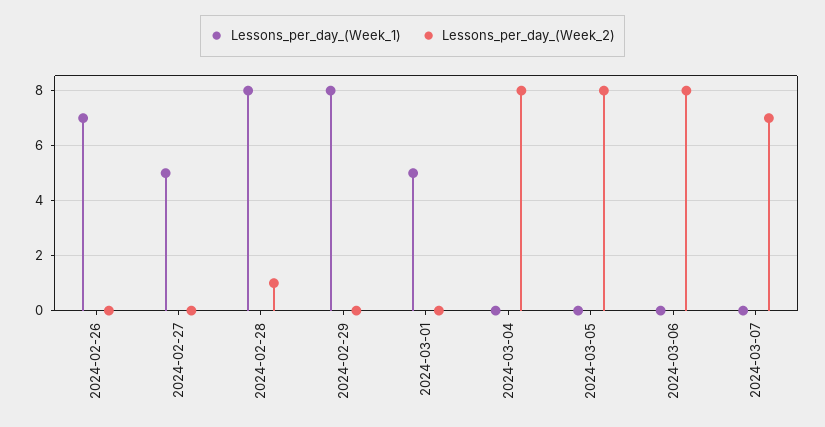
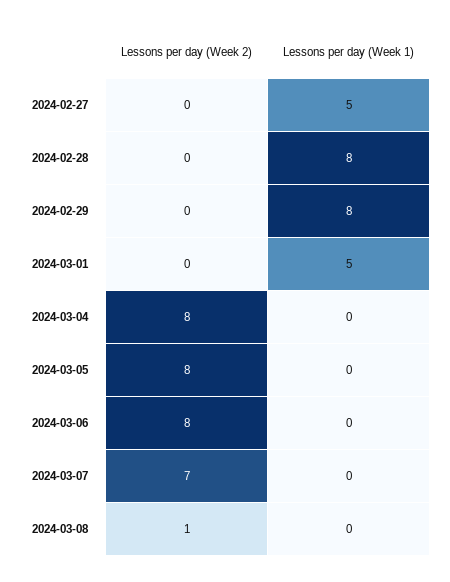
Lessons_per_day_(Week_1), 2024-02-26: 7 -> none
Lessons_per_day_(Week_2), 2024-02-26: 0 -> none
Lessons_per_day_(Week_2), 2024-02-28: 1 -> 0
Lessons_per_day_(Week_2), 2024-03-08: none -> 1
Lessons_per_day_(Week_1), 2024-03-08: none -> 0

